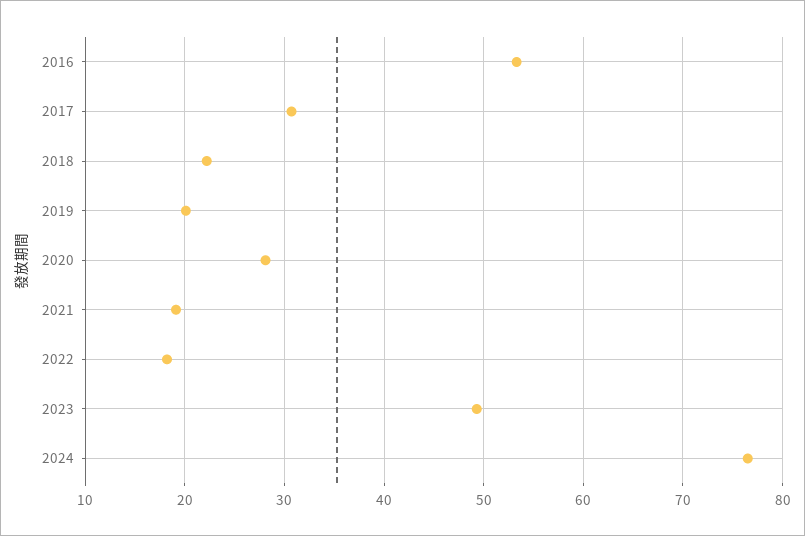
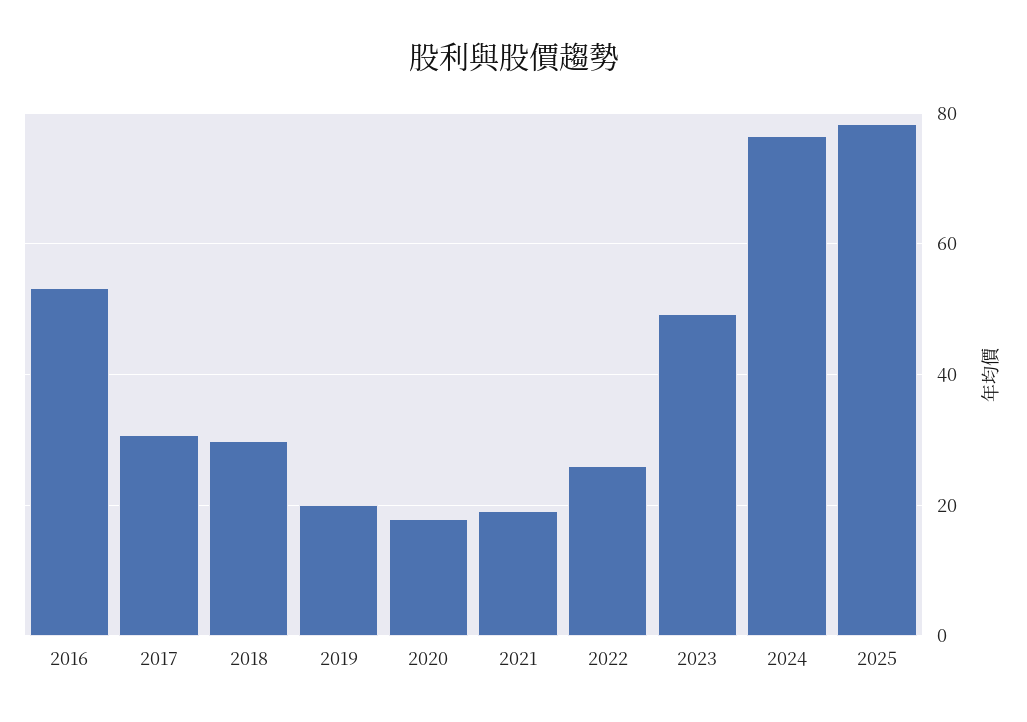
2018: 22 -> 30
2020: 28 -> 18
2022: 18 -> 26
2025: none -> 78

